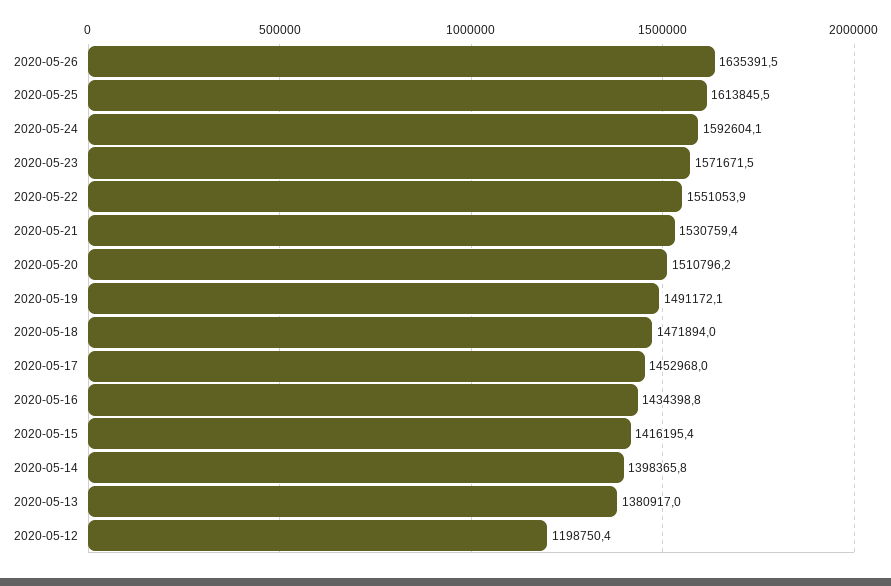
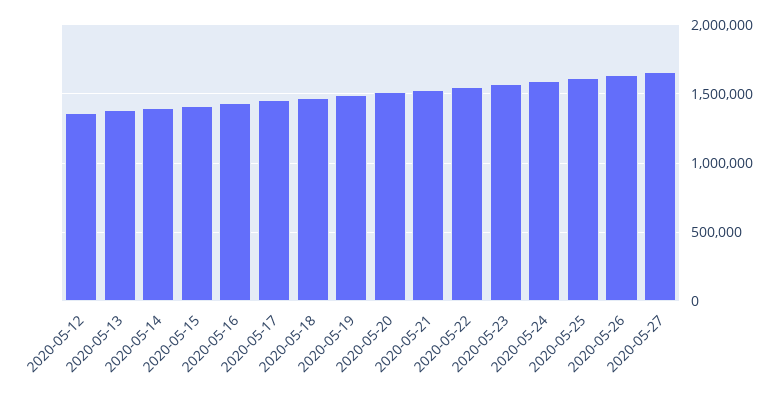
2020-05-12: 1198750.4 -> 1350000
2020-05-27: none -> 1650000

